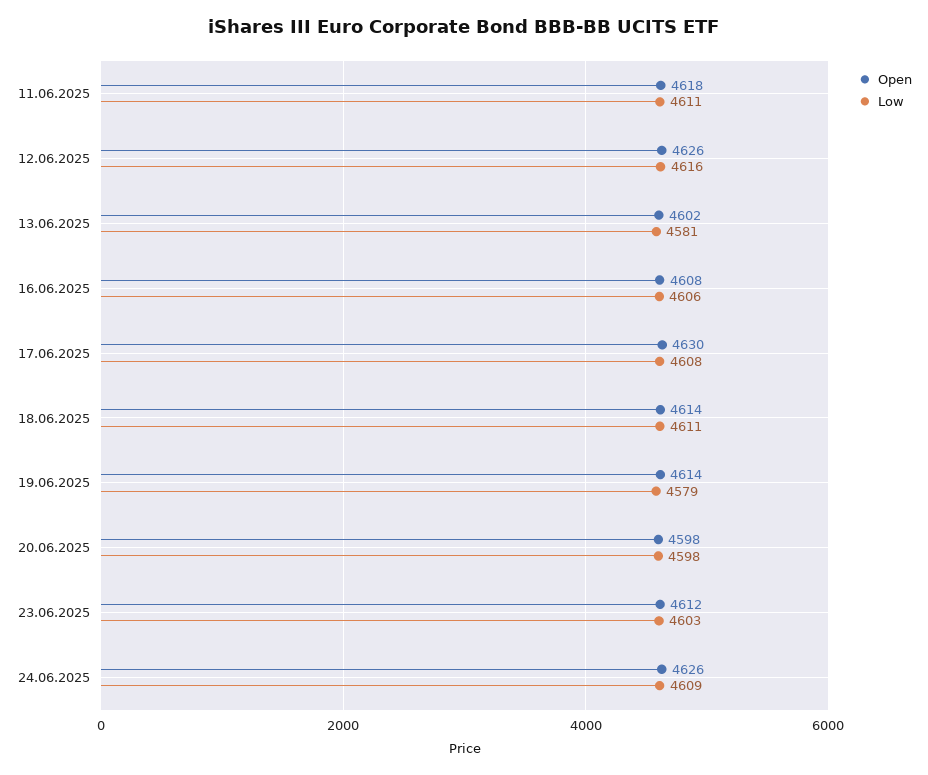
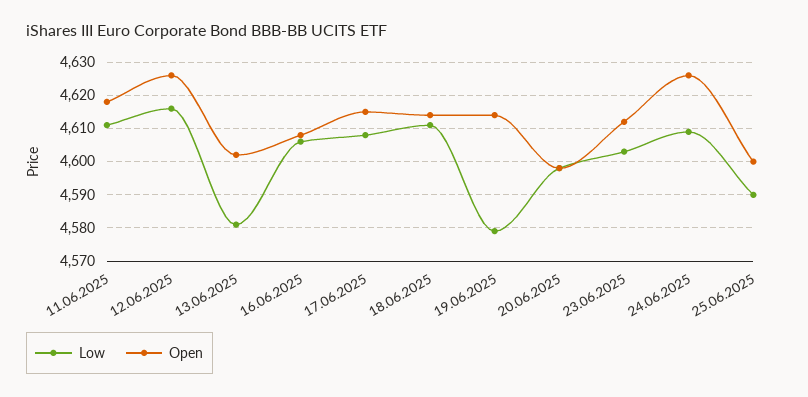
Open, 17.06.2025: 4630 -> 4615
Low, 25.06.2025: none -> 4590
Open, 25.06.2025: none -> 4600

